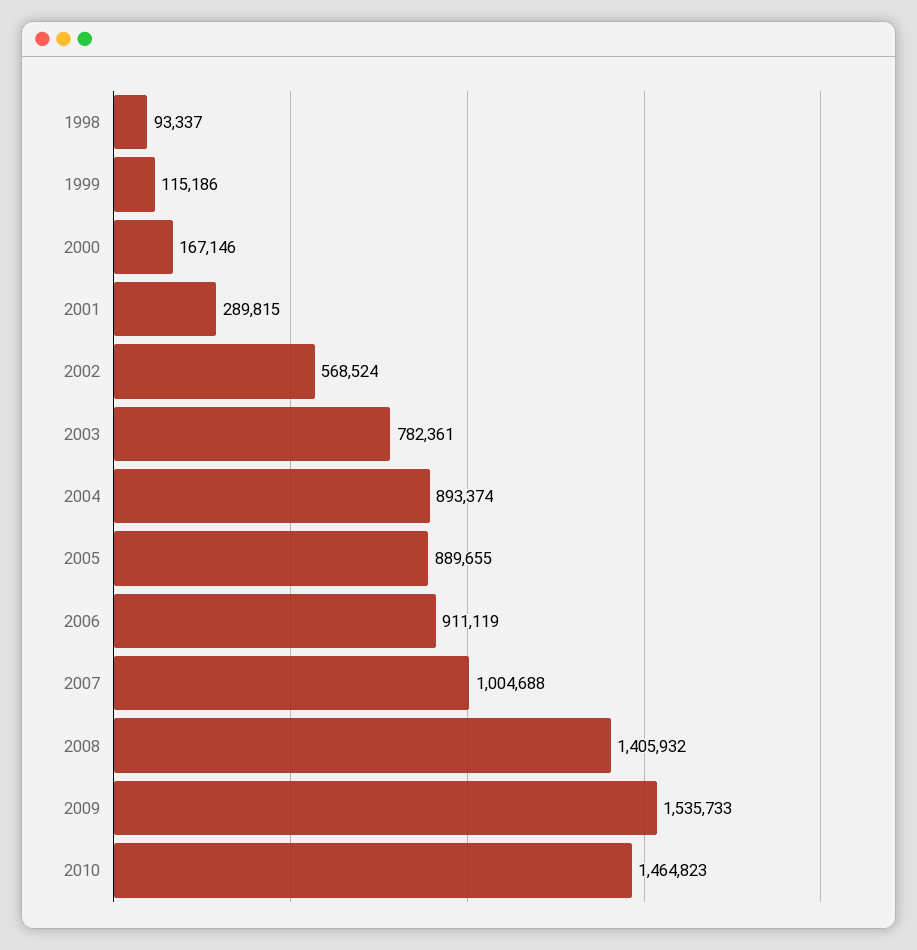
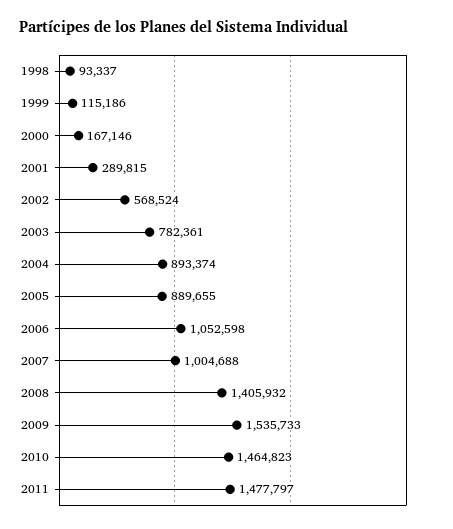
2006: 911119 -> 1052598
2011: none -> 1477797

